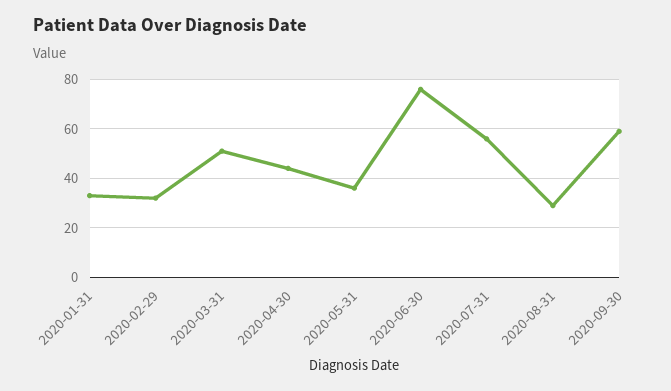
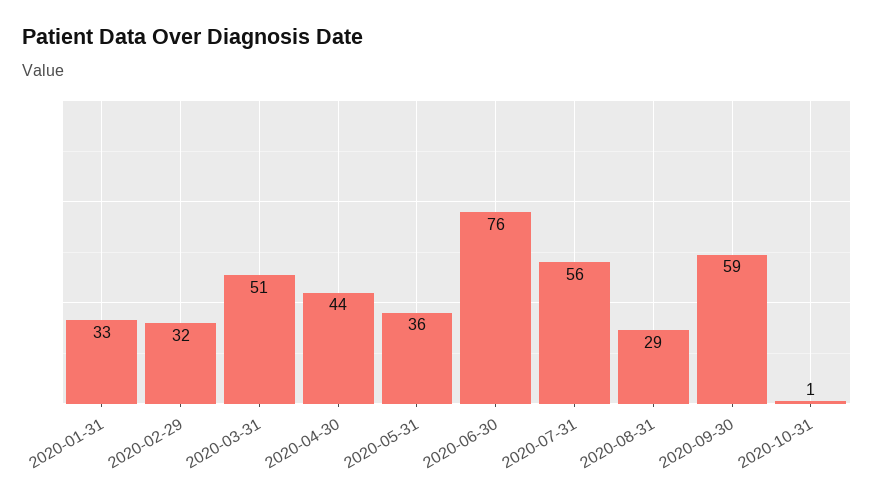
2020-10-31: none -> 1

